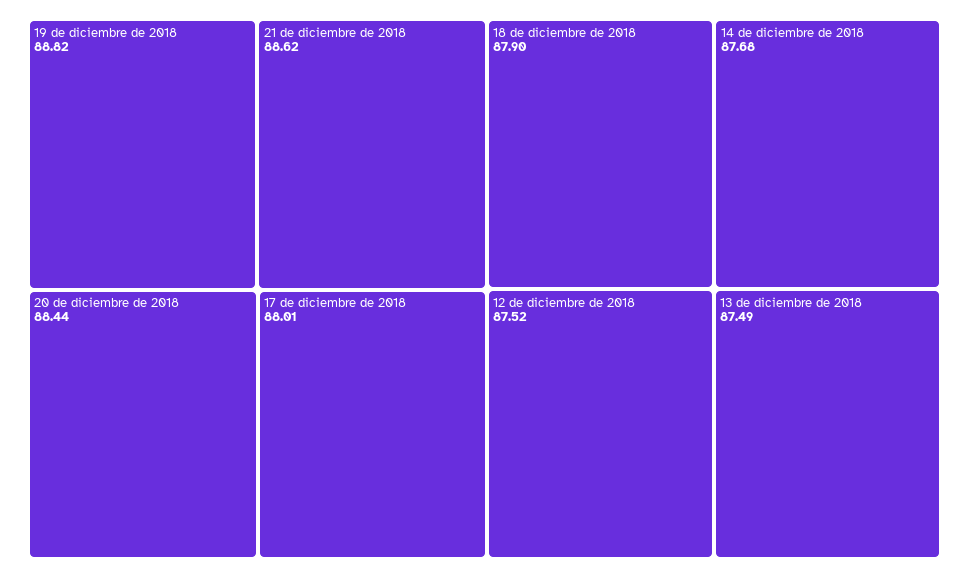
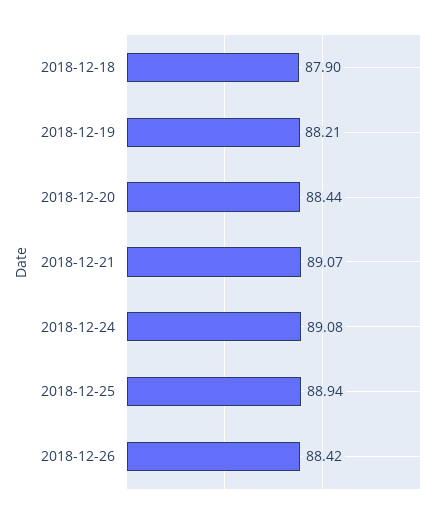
19 de diciembre de 2018: 88.82 -> 88.21
21 de diciembre de 2018: 88.62 -> 89.07
17 de diciembre de 2018: 88.01 -> none
14 de diciembre de 2018: 87.68 -> none
12 de diciembre de 2018: 87.52 -> none
13 de diciembre de 2018: 87.49 -> none
2018-12-24: none -> 89.08
2018-12-25: none -> 88.94
2018-12-26: none -> 88.42

